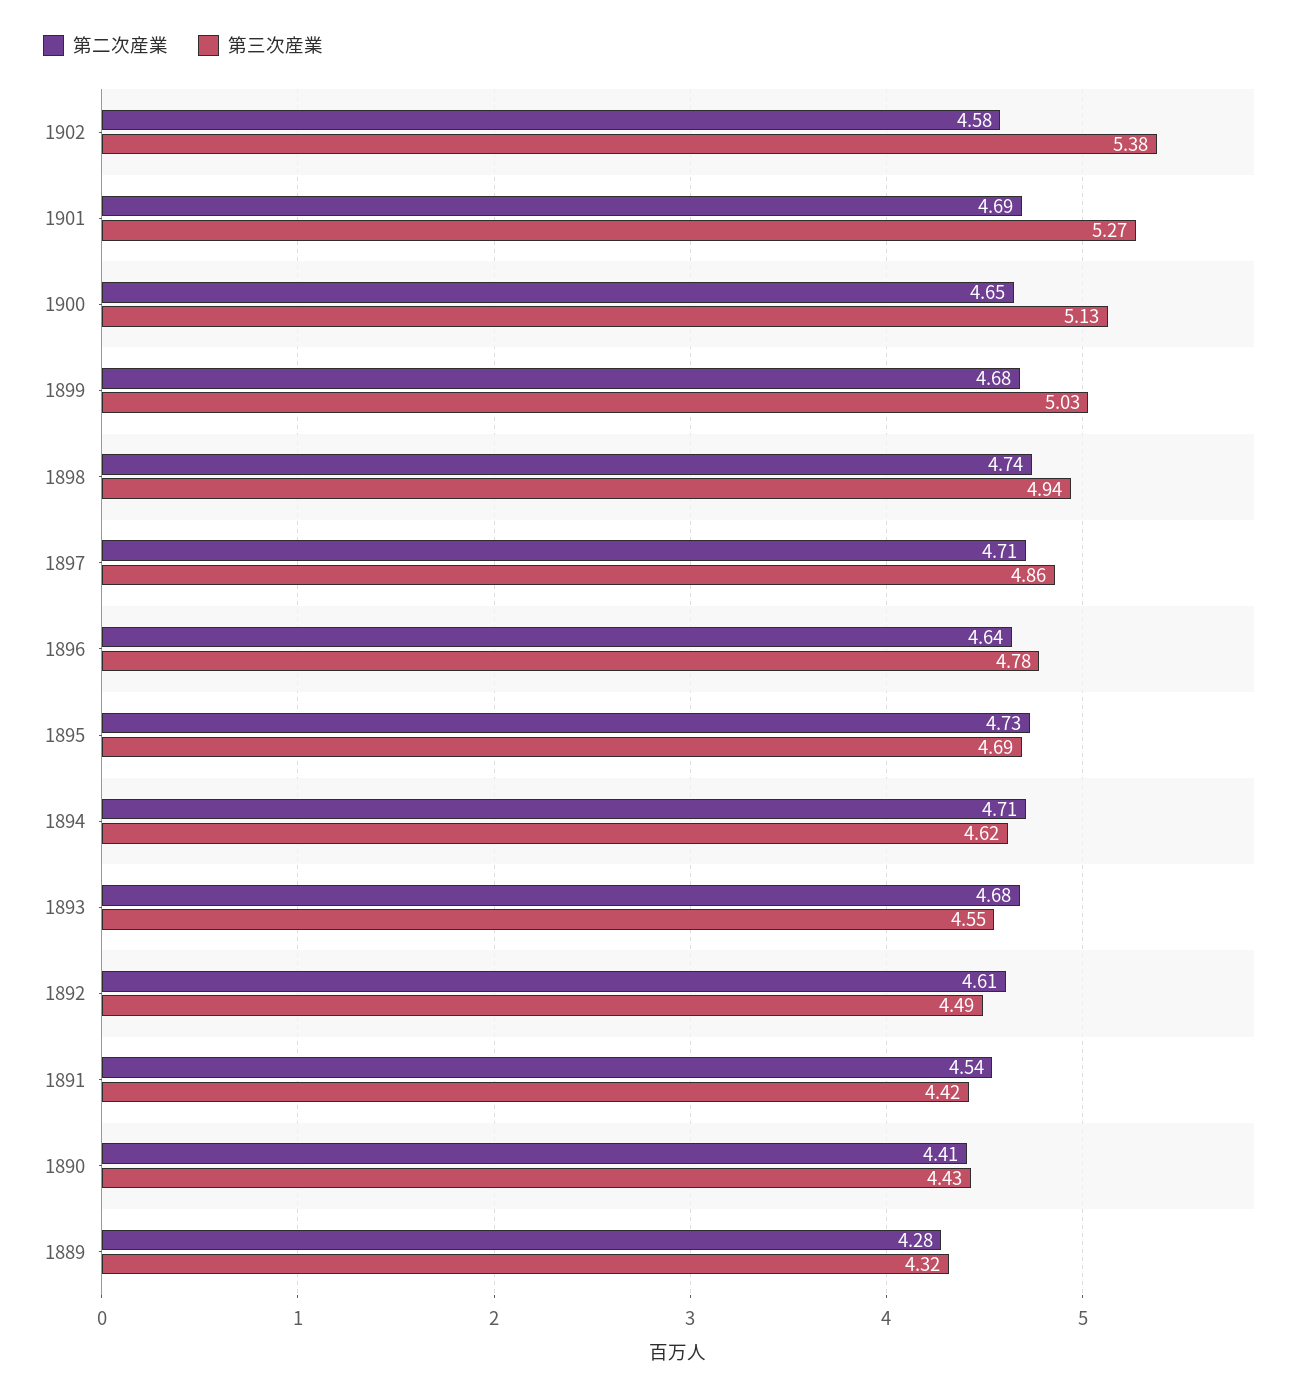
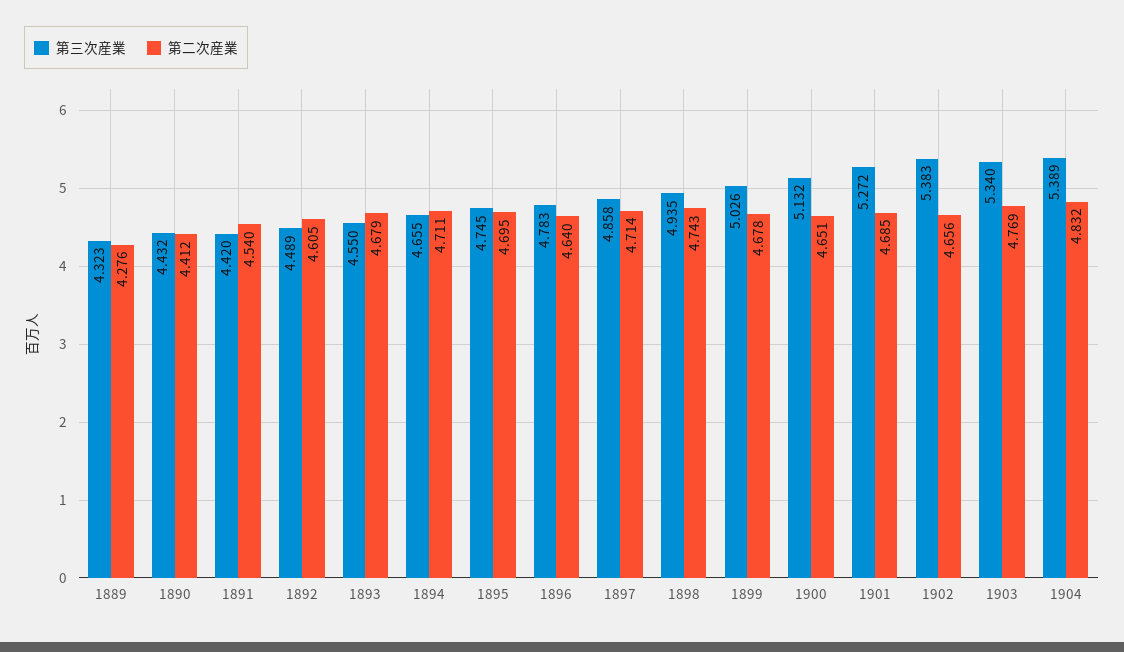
第二次産業, 1902: 4.58 -> 4.656
第二次産業, 1895: 4.73 -> 4.695
第三次産業, 1895: 4.69 -> 4.745
第三次産業, 1894: 4.62 -> 4.655
第三次産業, 1903: none -> 5.34
第二次産業, 1903: none -> 4.769
第三次産業, 1904: none -> 5.389
第二次産業, 1904: none -> 4.832

